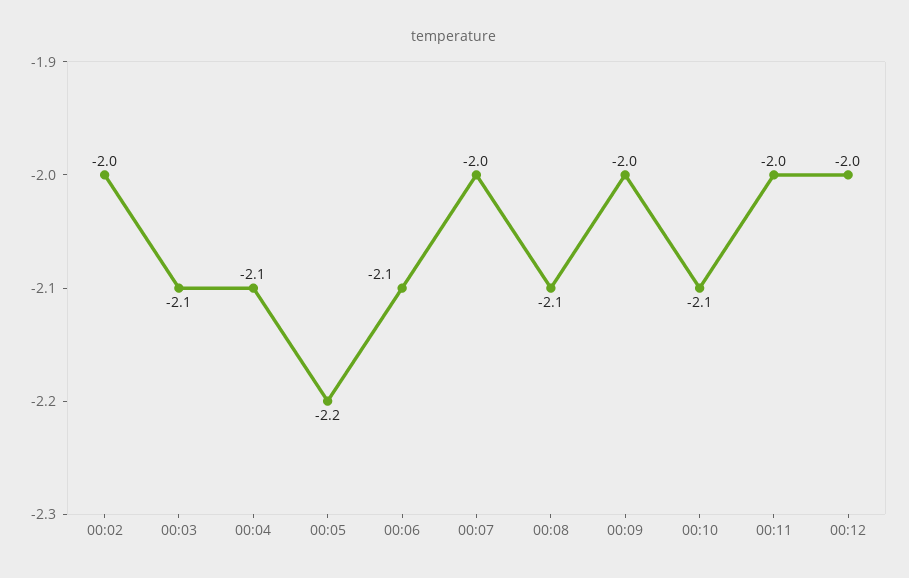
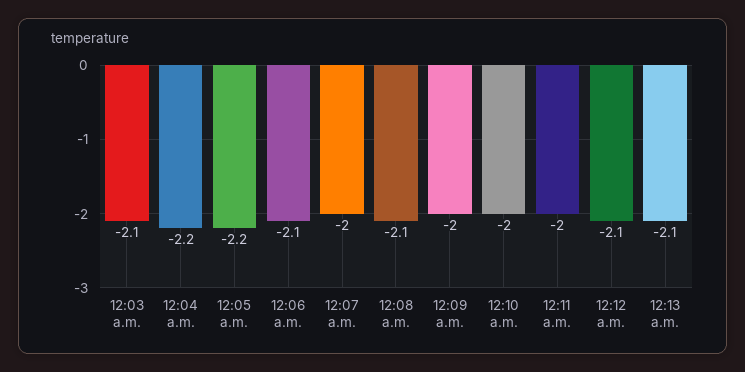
00:02: -2 -> none
00:04: -2.1 -> -2.2
00:10: -2.1 -> -2
00:12: -2 -> -2.1
12:13 a.m.: none -> -2.1

